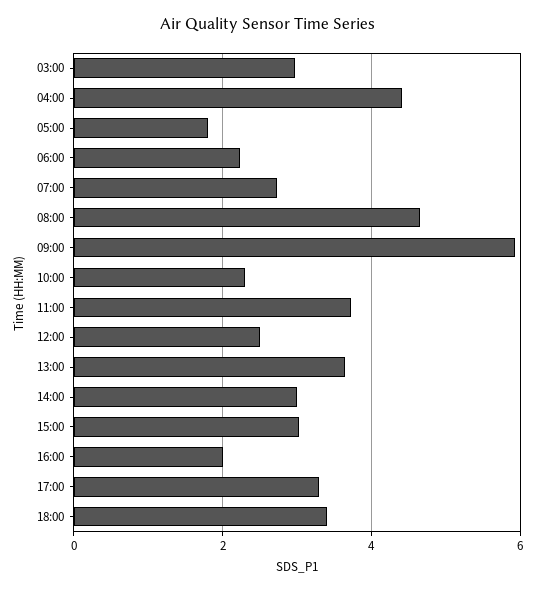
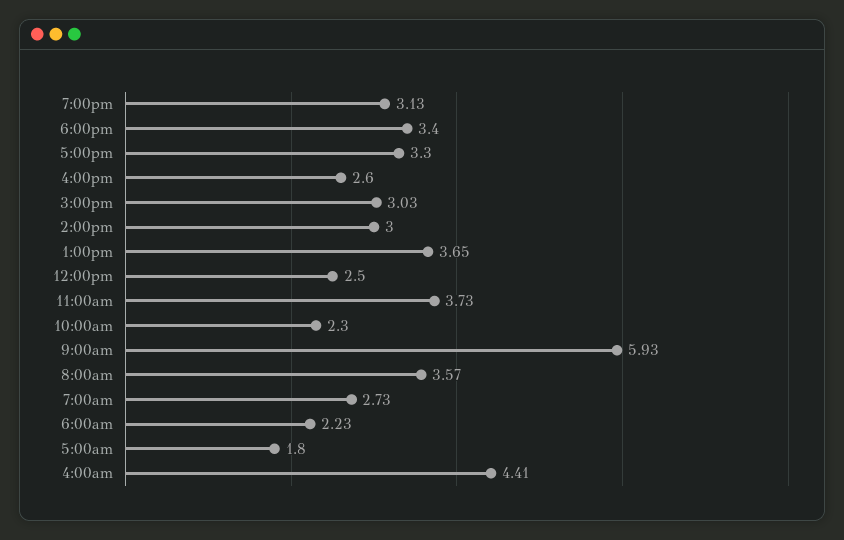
03:00: 3 -> none
08:00: 4.6 -> 3.57
16:00: 2 -> 2.6
7:00pm: none -> 3.13

